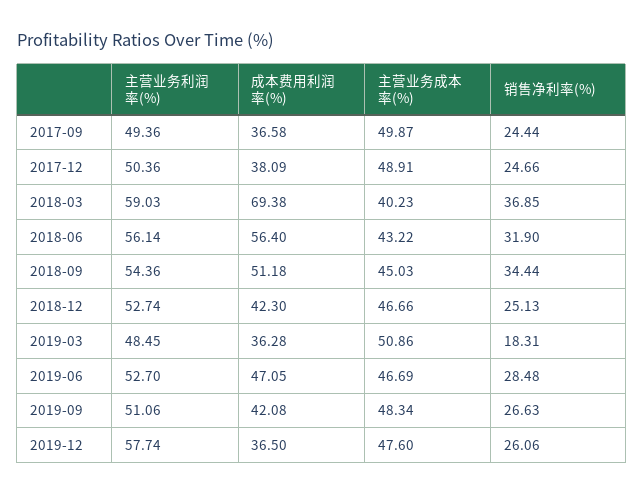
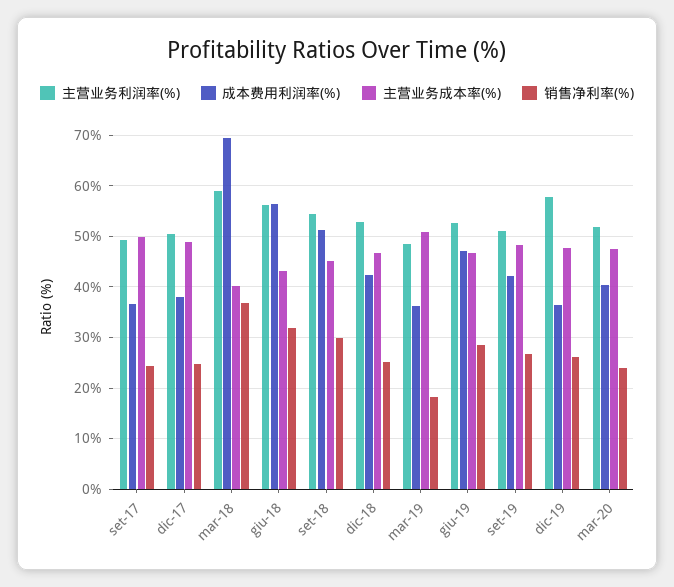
销售净利率(%), 2018-09: 34.44 -> 30
主营业务利润率(%), mar-20: none -> 52
成本费用利润率(%), mar-20: none -> 40
主营业务成本率(%), mar-20: none -> 48
销售净利率(%), mar-20: none -> 24

